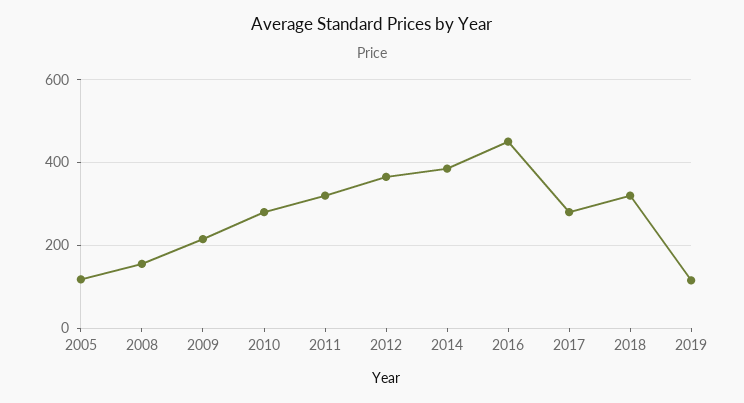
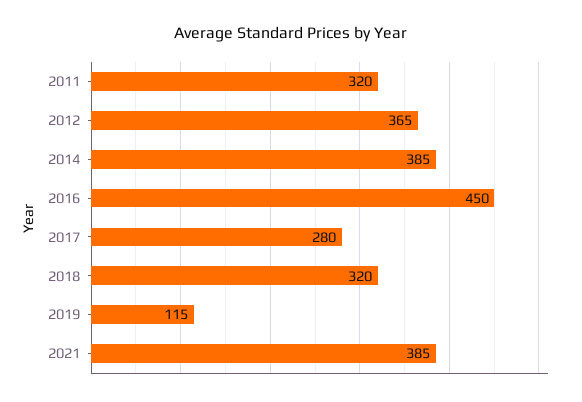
2005: 120 -> none
2008: 160 -> none
2009: 220 -> none
2010: 280 -> none
2021: none -> 385

